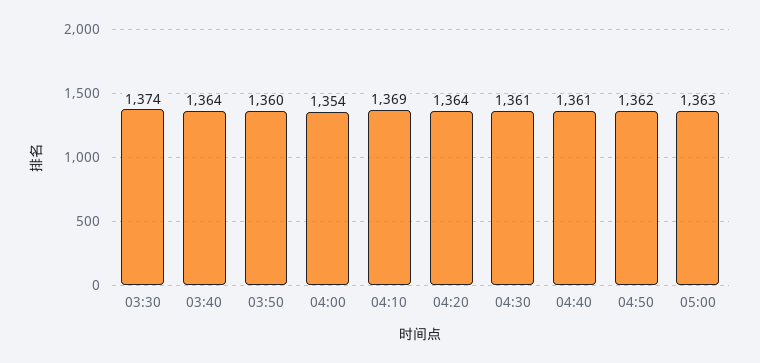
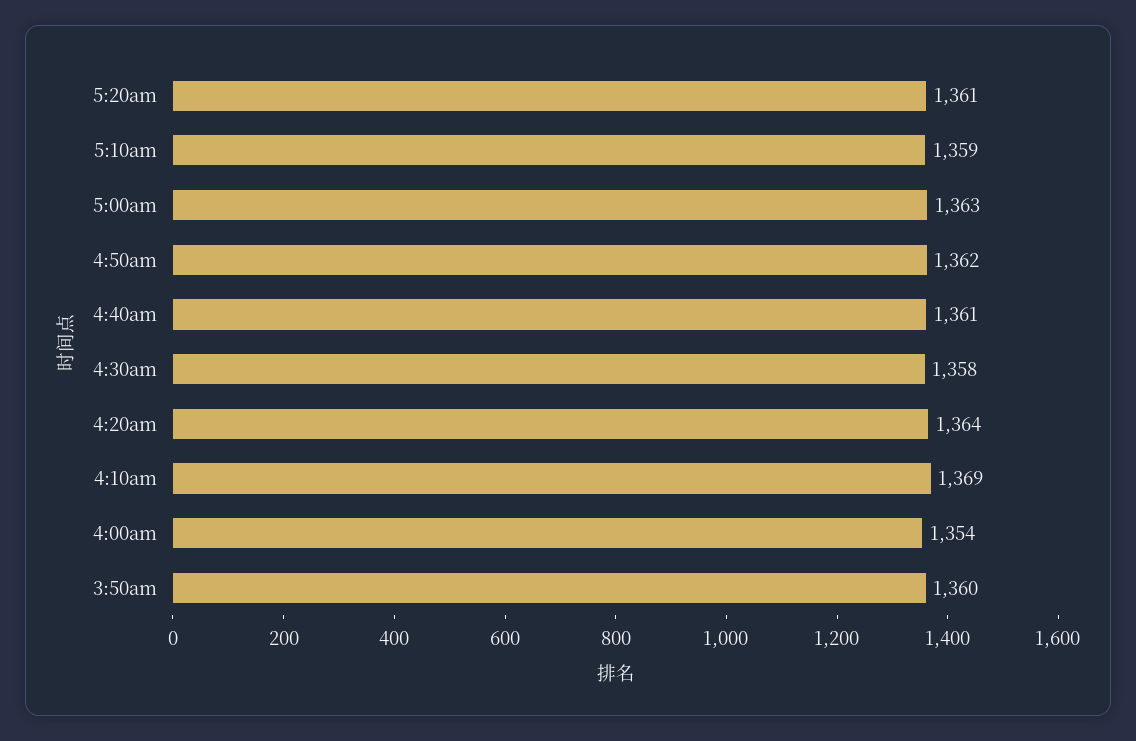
03:30: 1374 -> none
03:40: 1364 -> none
04:30: 1361 -> 1358
5:20am: none -> 1361
5:10am: none -> 1359

